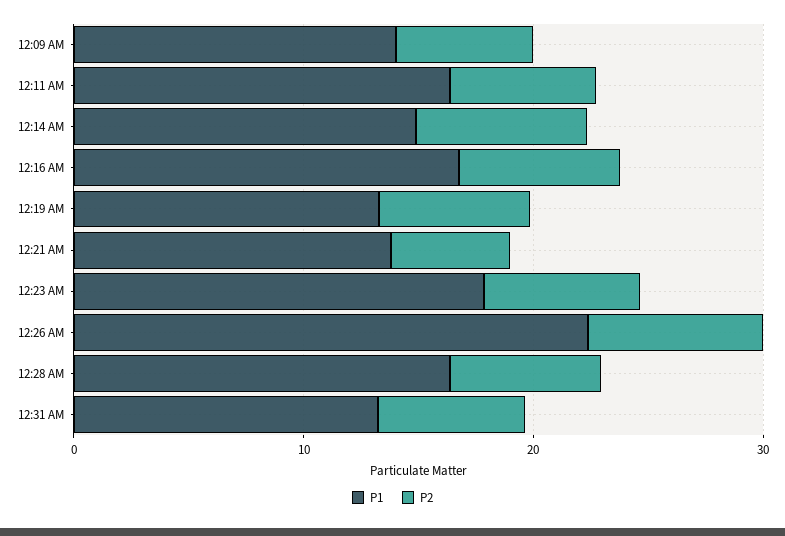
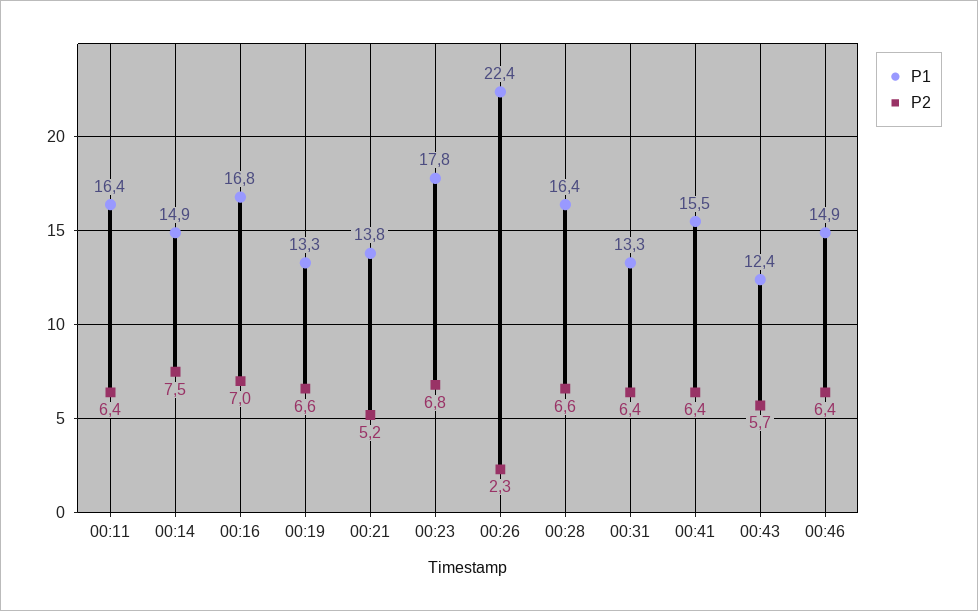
P1, 12:09 AM: 14 -> none
P2, 12:09 AM: 6 -> none
P2, 12:26 AM: 8 -> 2.3
P1, 00:41: none -> 15.5
P2, 00:41: none -> 6.4
P1, 00:43: none -> 12.4
P2, 00:43: none -> 5.7
P1, 00:46: none -> 14.9
P2, 00:46: none -> 6.4

